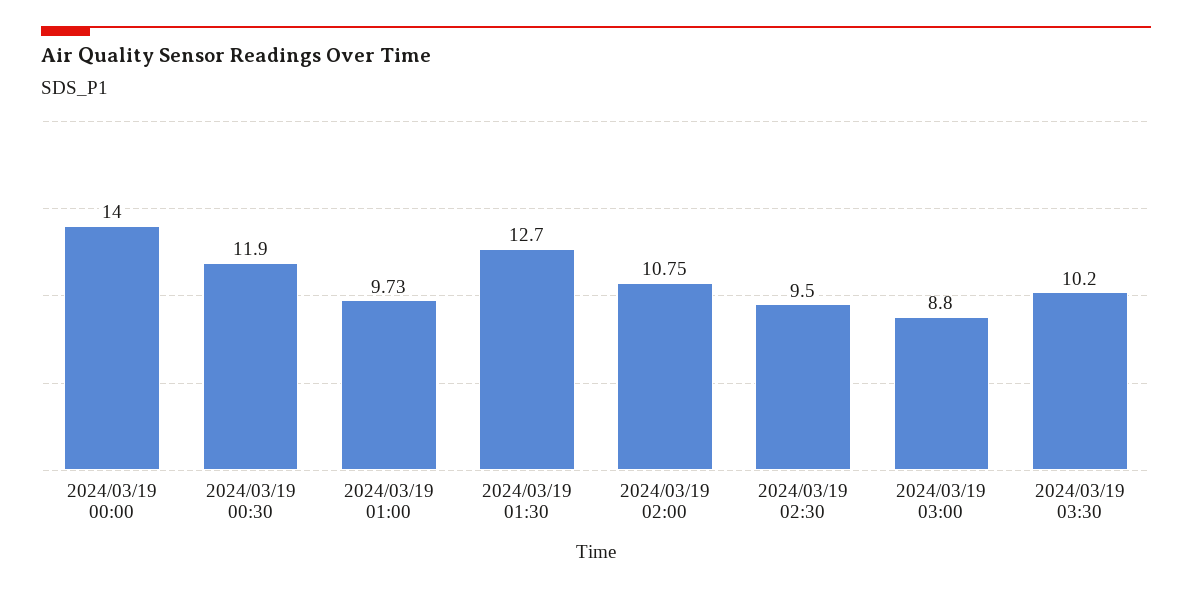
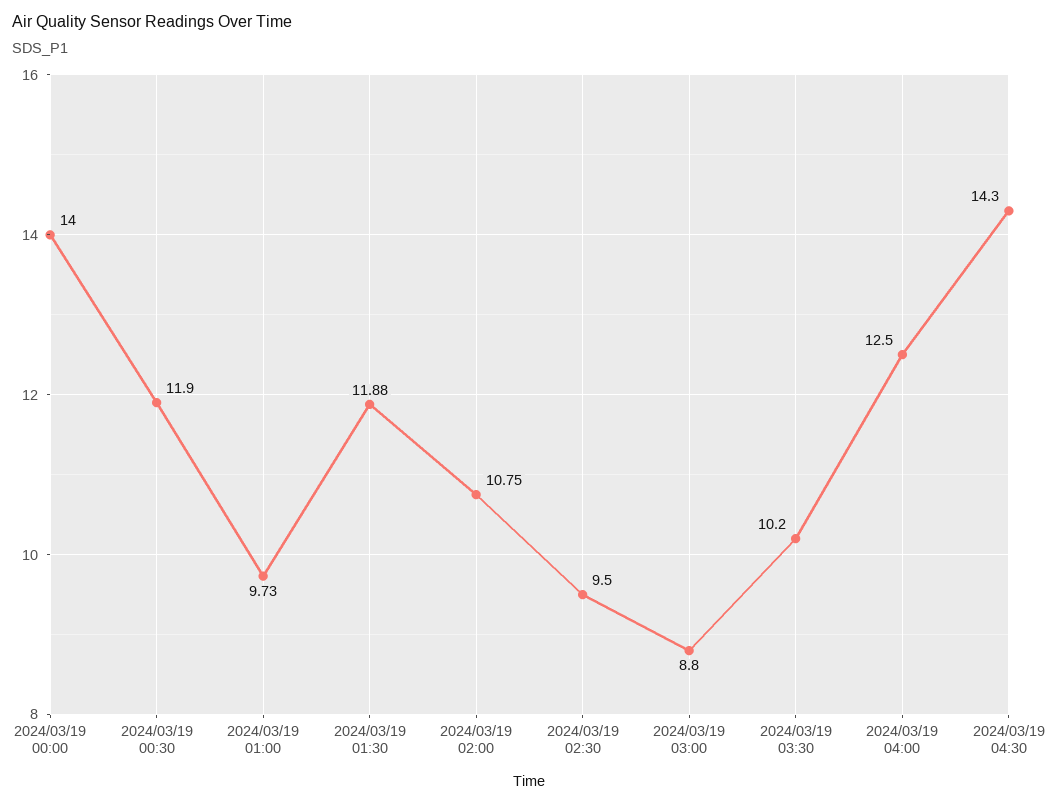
2024/03/19 01:30: 12.7 -> 11.88
2024/03/19 04:00: none -> 12.5
2024/03/19 04:30: none -> 14.3

